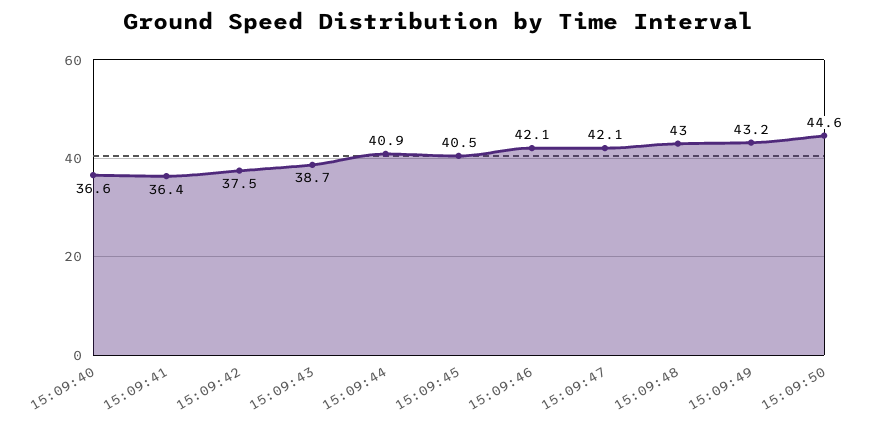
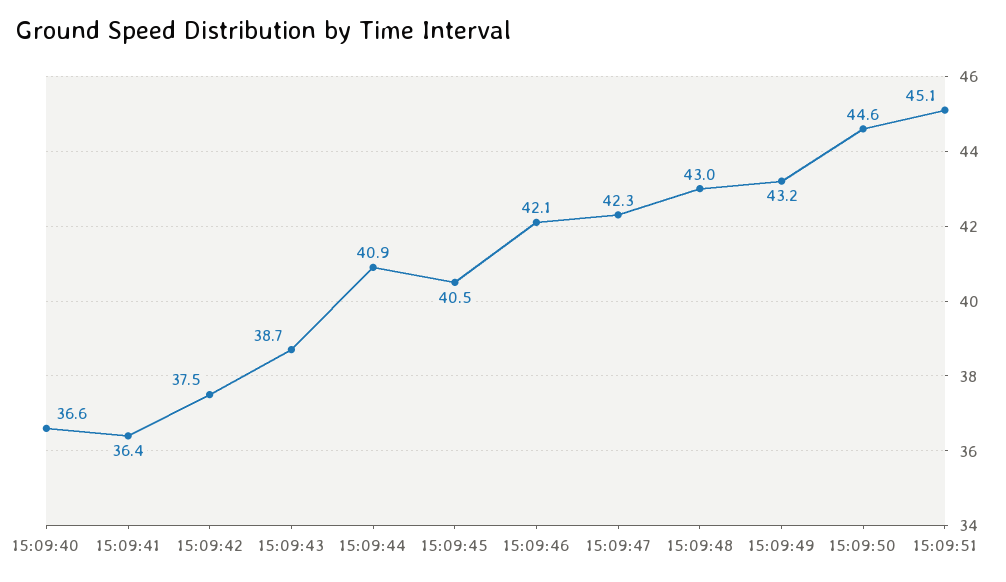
15:09:47: 42.1 -> 42.3
15:09:51: none -> 45.1

